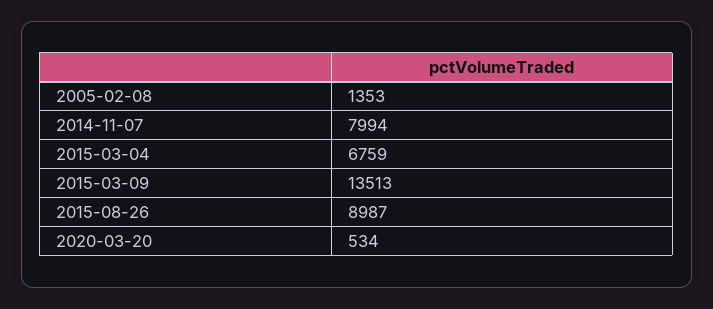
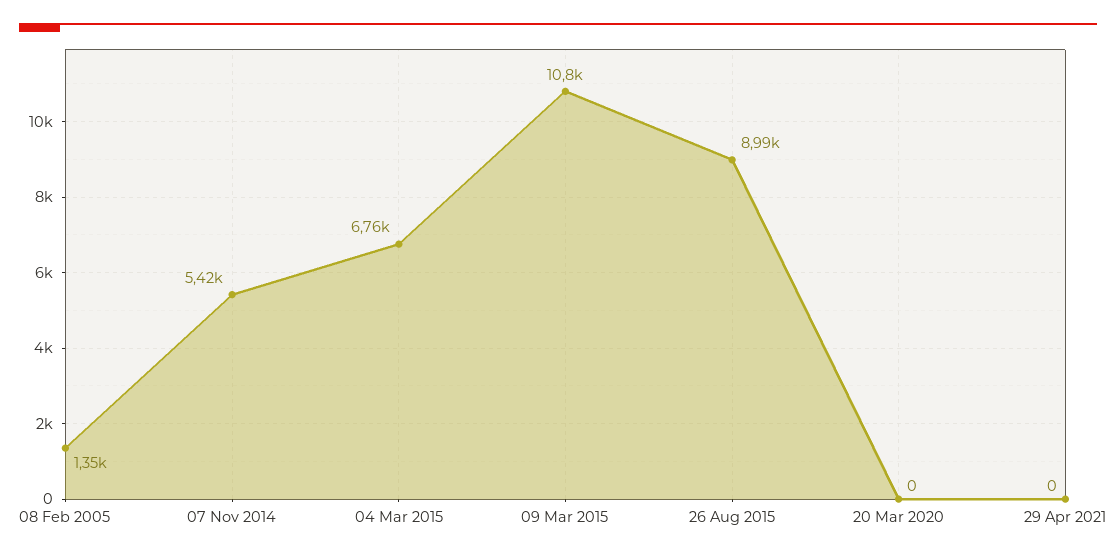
2014-11-07: 7994 -> 5420
2015-03-09: 13513 -> 10800
2020-03-20: 534 -> 0
29 Apr 2021: none -> 0

